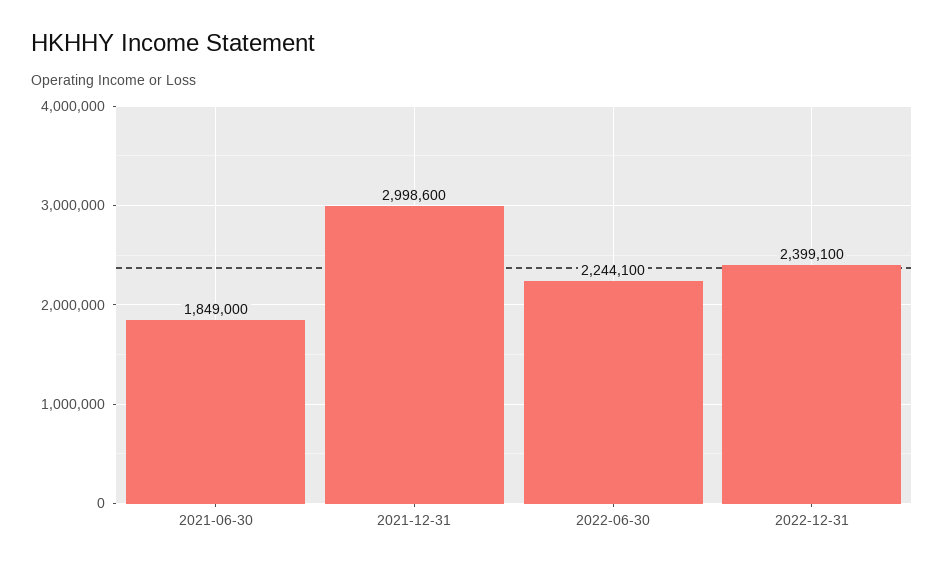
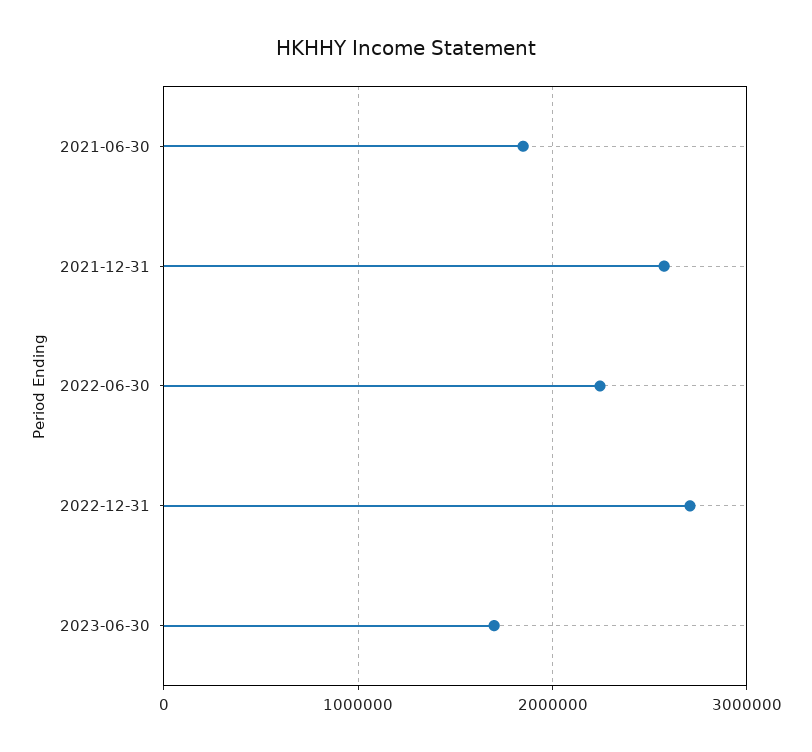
2021-12-31: 2998600 -> 2600000
2022-12-31: 2399100 -> 2700000
2023-06-30: none -> 1700000

